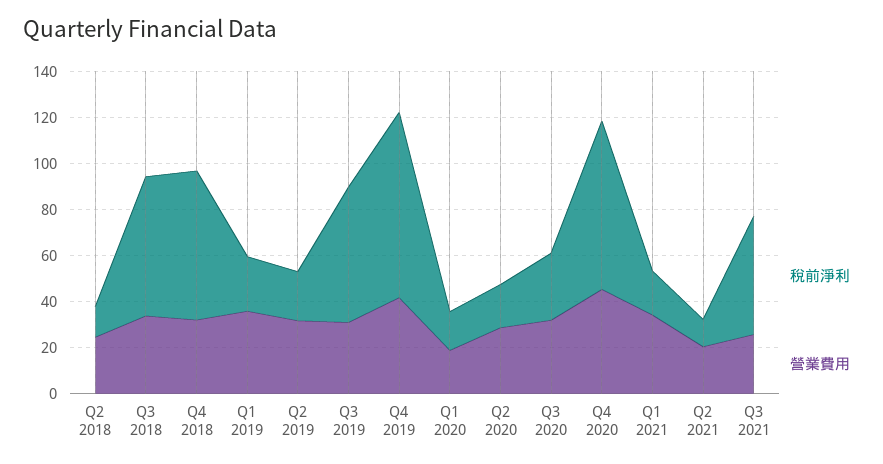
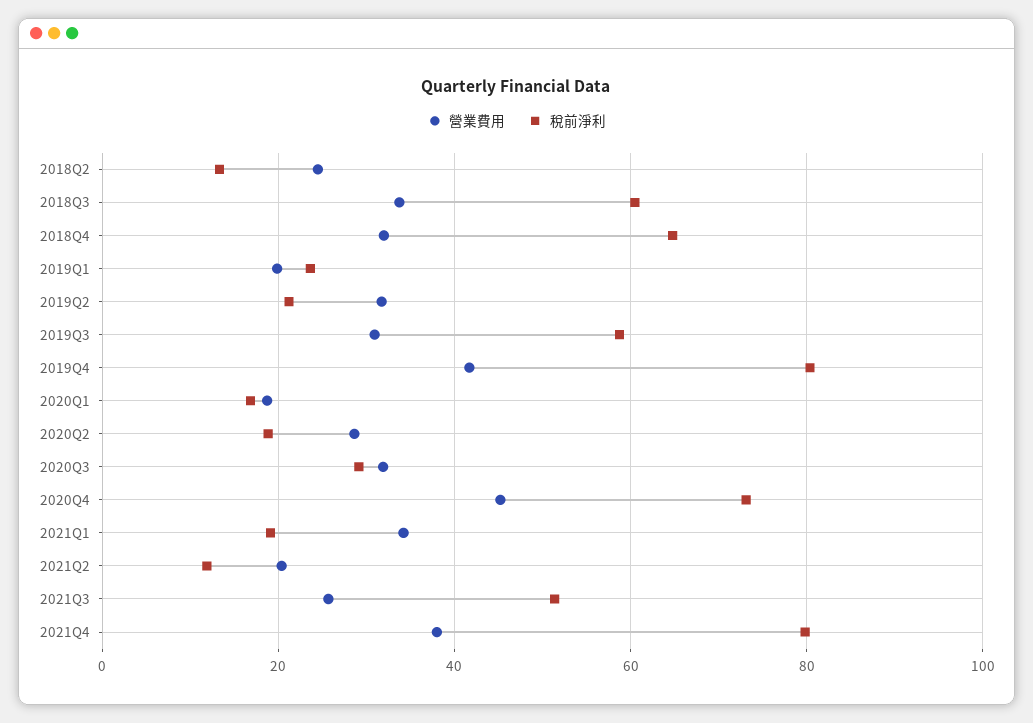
營業費用, Q1 2019: 35 -> 20
營業費用, 2021Q4: none -> 38
稅前淨利, 2021Q4: none -> 80

